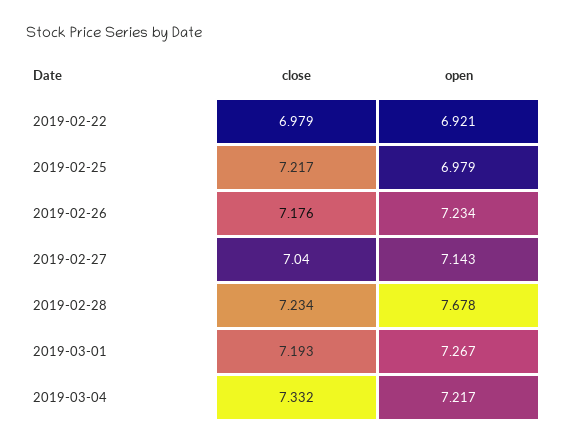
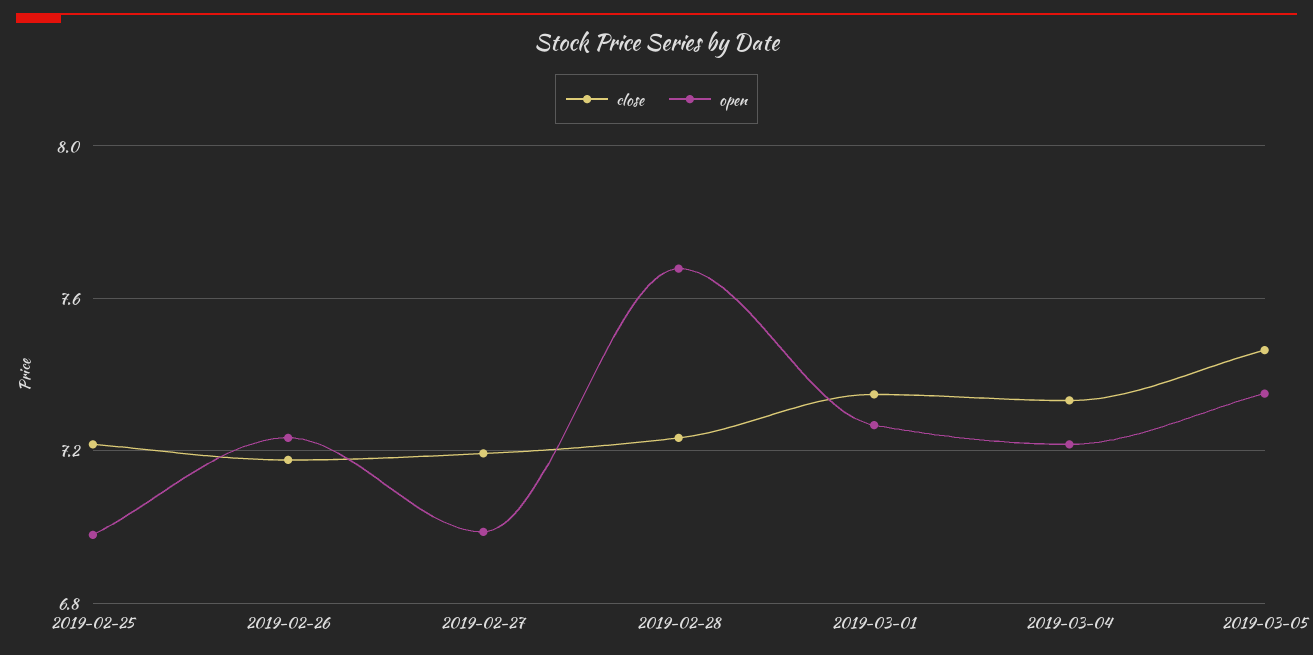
close, 2019-02-22: 6.979 -> none
open, 2019-02-22: 6.921 -> none
close, 2019-02-27: 7.04 -> 7.2
open, 2019-02-27: 7.143 -> 7
close, 2019-03-01: 7.193 -> 7.35
close, 2019-03-05: none -> 7.45
open, 2019-03-05: none -> 7.35

